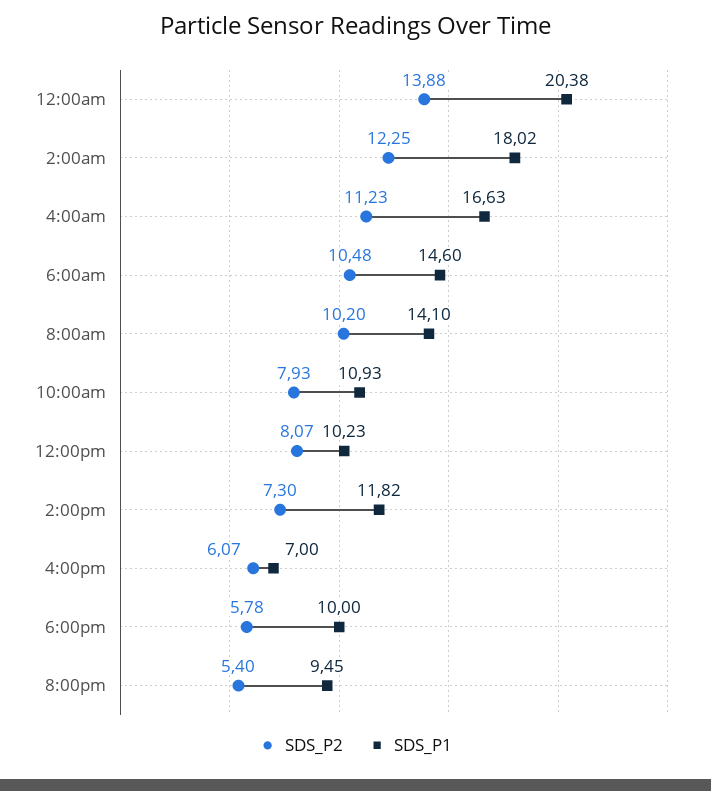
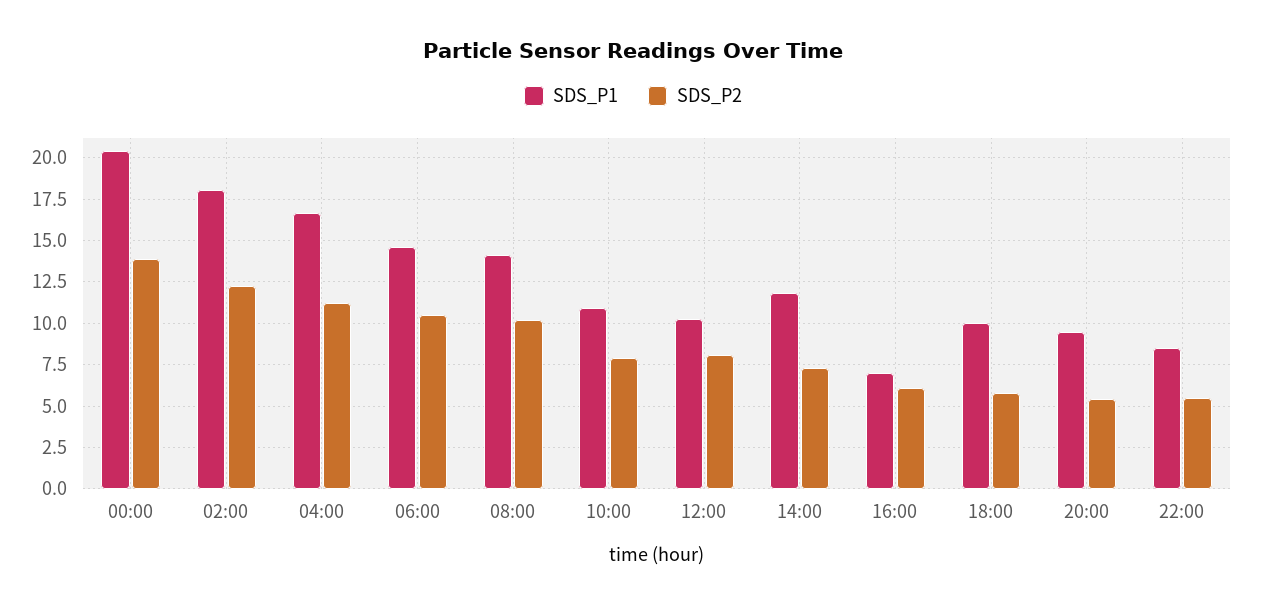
SDS_P1, 22:00: none -> 8.5
SDS_P2, 22:00: none -> 5.5

